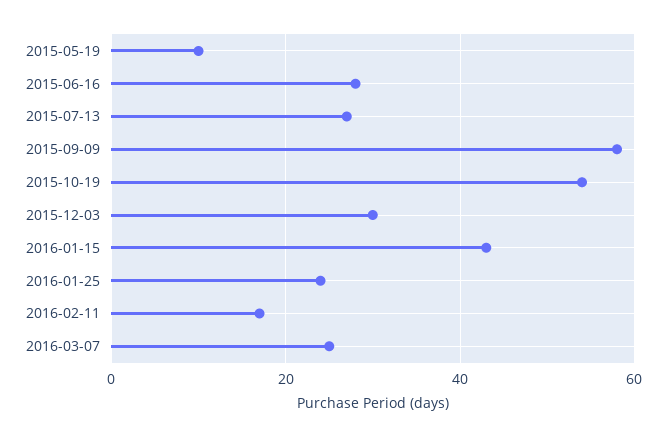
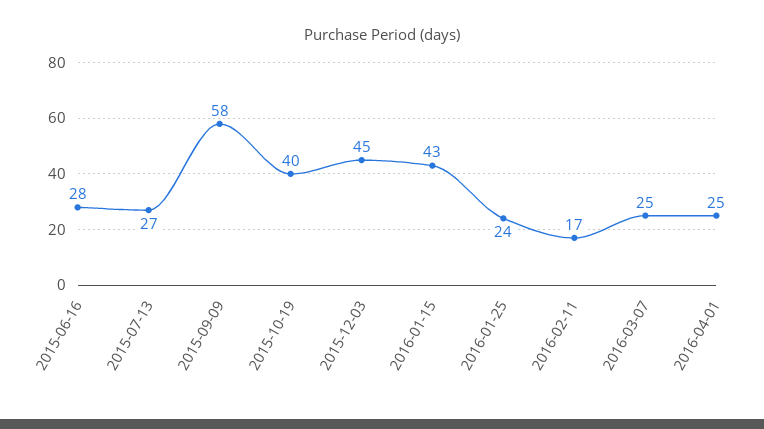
2015-05-19: 10 -> none
2015-10-19: 55 -> 40
2015-12-03: 30 -> 45
2016-04-01: none -> 25

